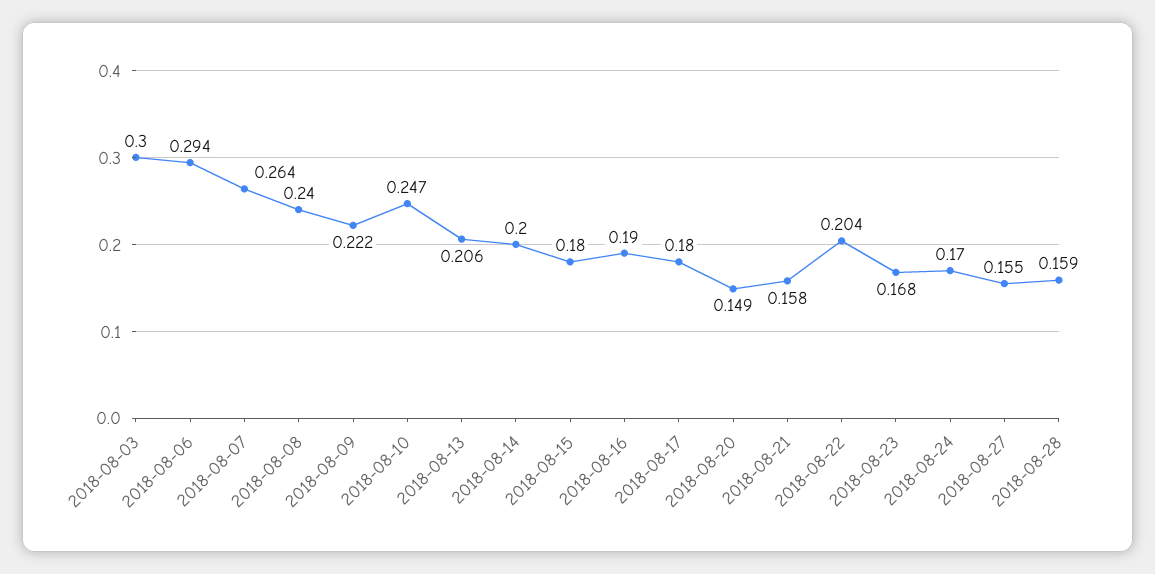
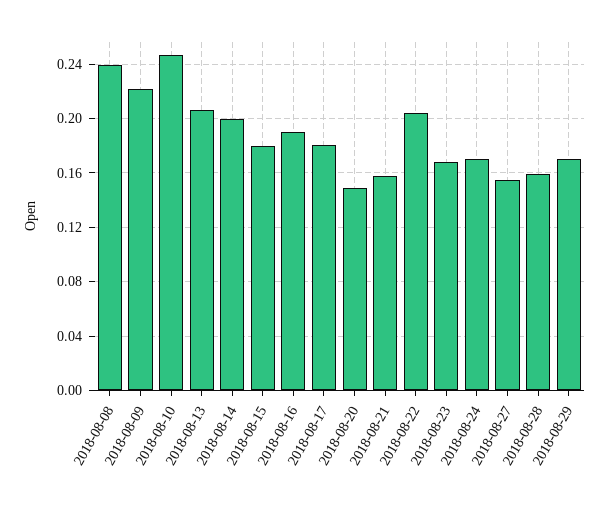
2018-08-03: 0.3 -> none
2018-08-06: 0.294 -> none
2018-08-07: 0.264 -> none
2018-08-29: none -> 0.17

